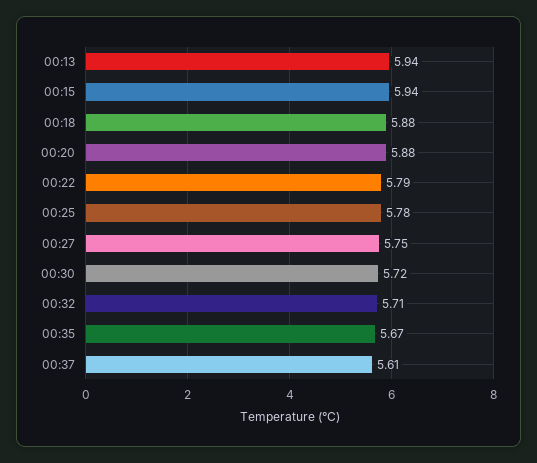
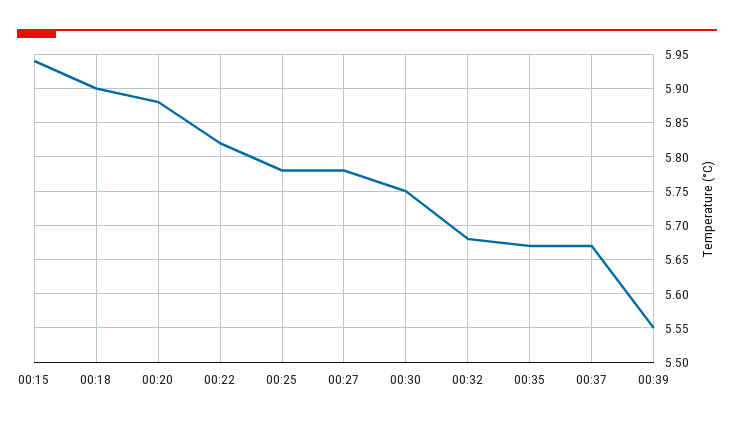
00:13: 5.94 -> none
00:18: 5.88 -> 5.9
00:22: 5.79 -> 5.82
00:27: 5.75 -> 5.78
00:30: 5.72 -> 5.75
00:32: 5.71 -> 5.68
00:37: 5.61 -> 5.67
00:39: none -> 5.55

